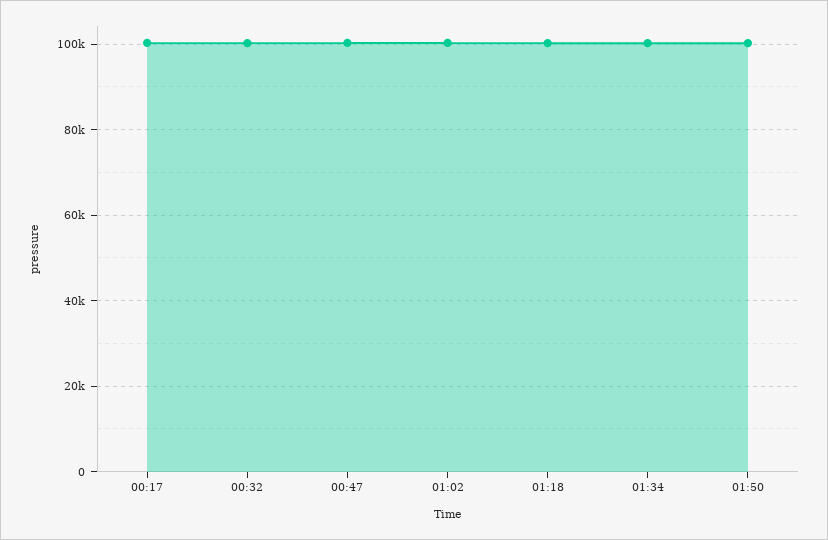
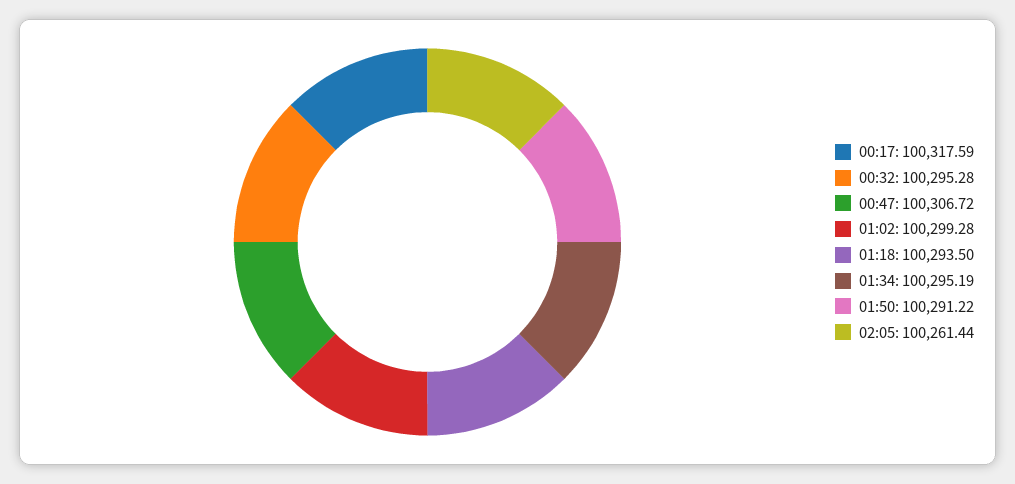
02:05: none -> 100261.44

